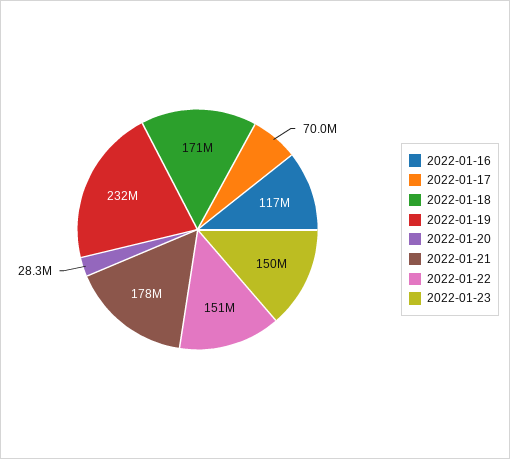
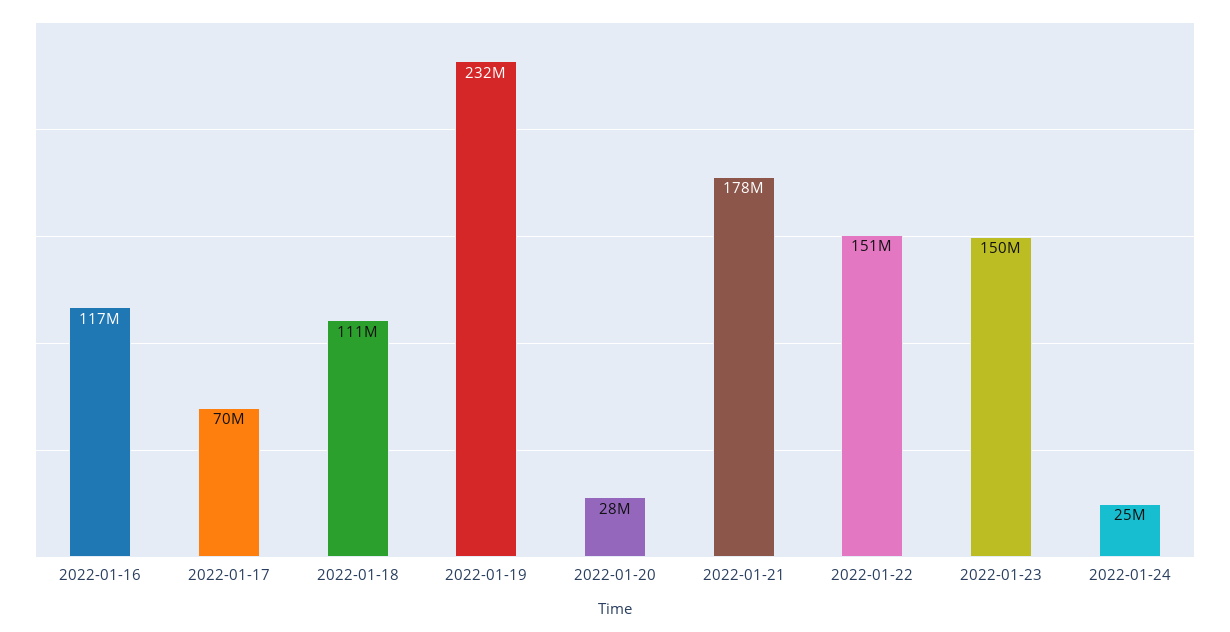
2022-01-18: 171000000 -> 111000000
2022-01-24: none -> 25000000

